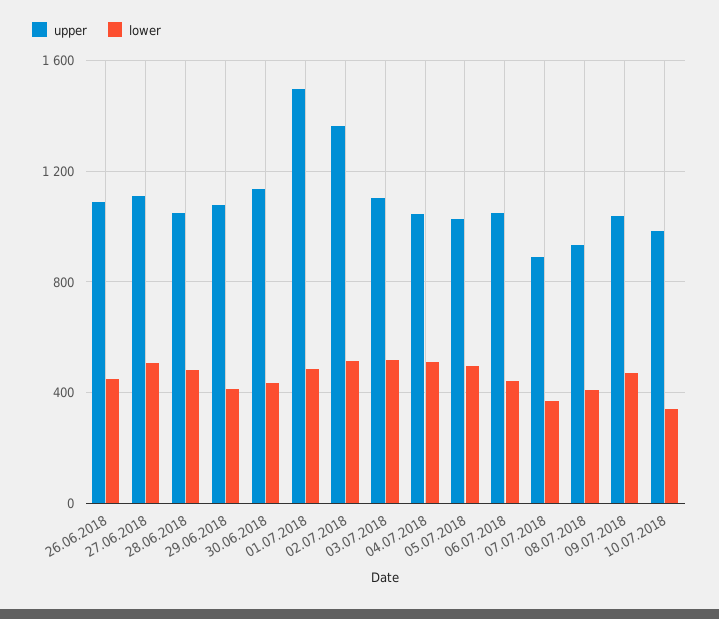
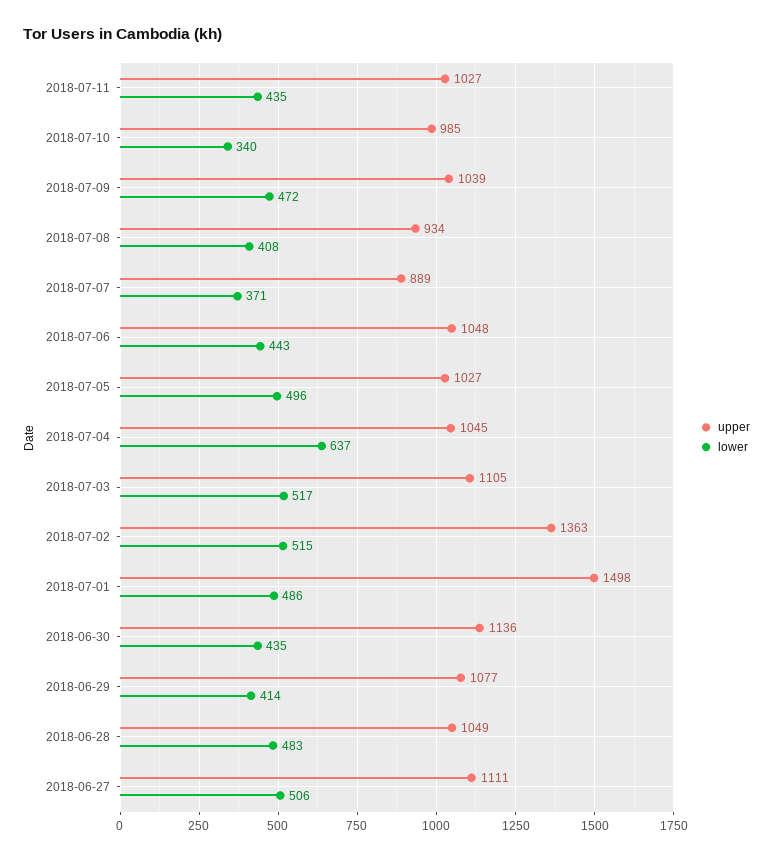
upper, 26.06.2018: 1100 -> none
lower, 26.06.2018: 450 -> none
lower, 04.07.2018: 500 -> 637
upper, 2018-07-11: none -> 1027
lower, 2018-07-11: none -> 435

